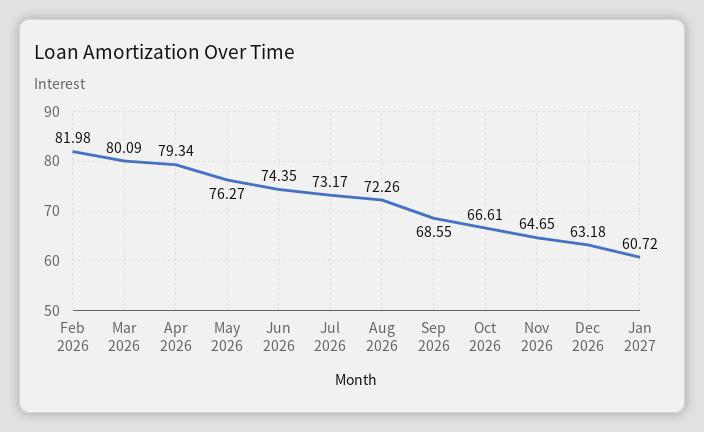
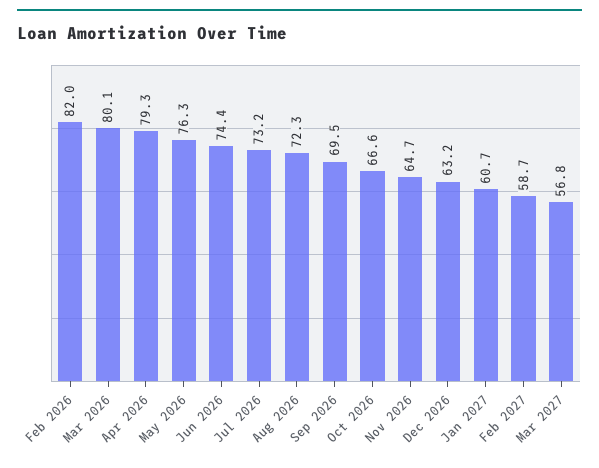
Sep 2026: 68.55 -> 69.5
Feb 2027: none -> 58.7
Mar 2027: none -> 56.8

